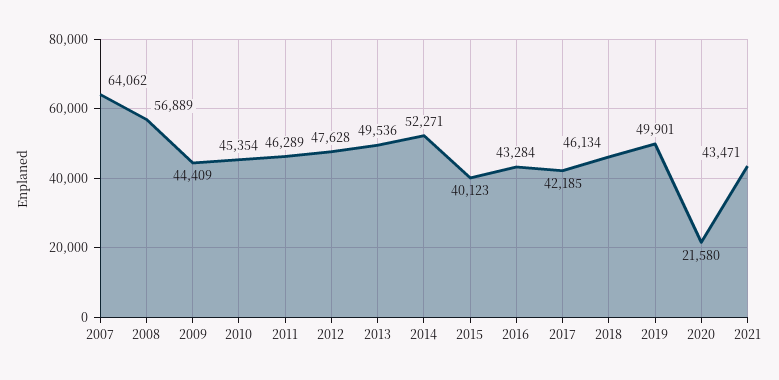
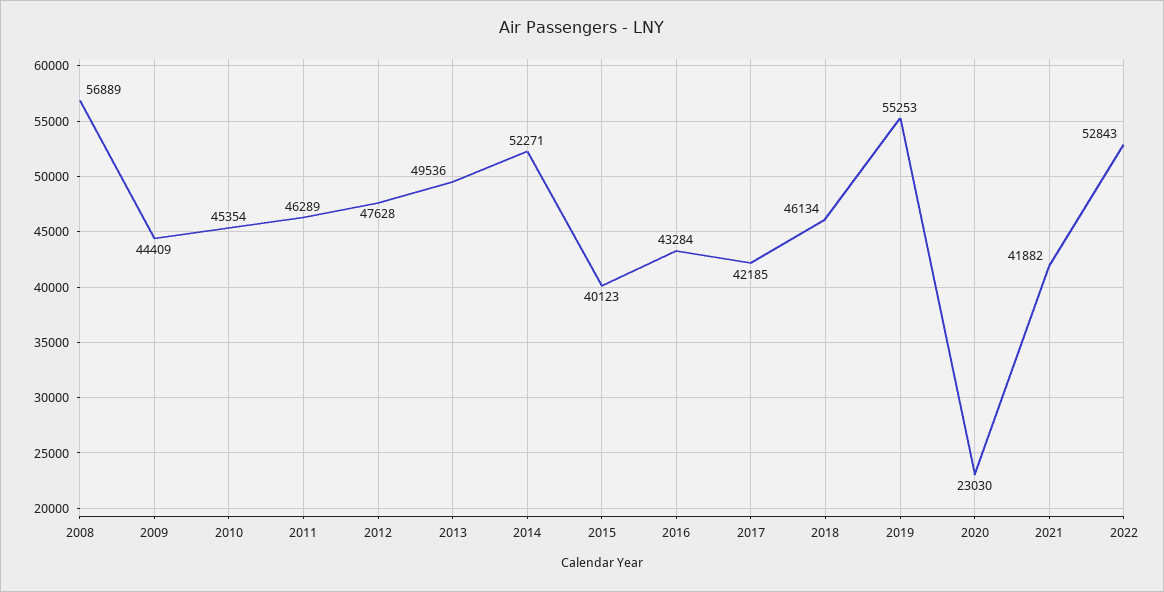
2007: 64062 -> none
2019: 49901 -> 55253
2020: 21580 -> 23030
2021: 43471 -> 41882
2022: none -> 52843

